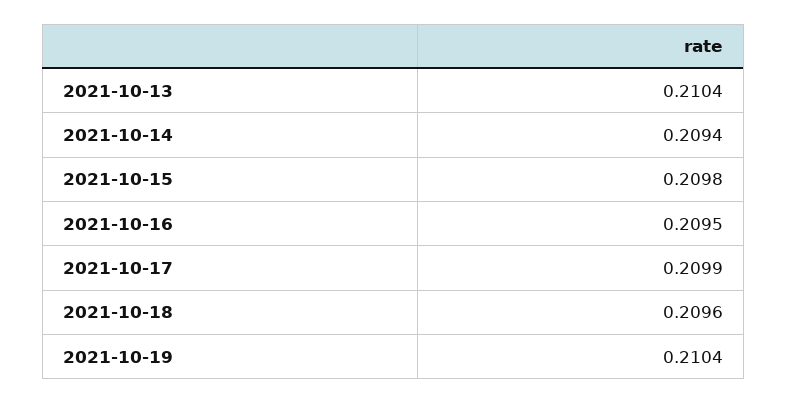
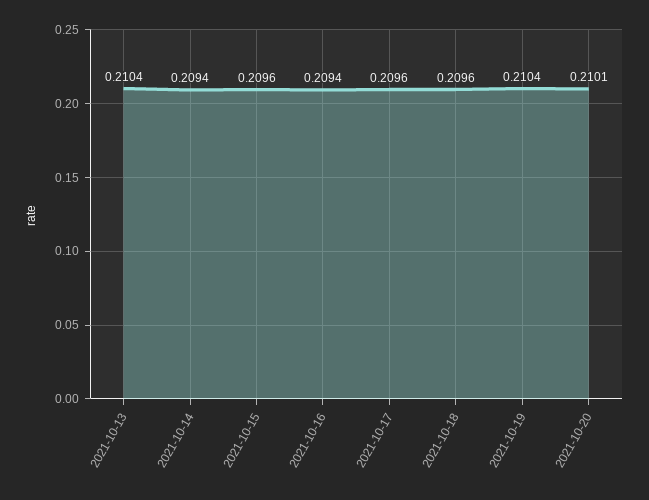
2021-10-15: 0.2098 -> 0.2096
2021-10-16: 0.2095 -> 0.2094
2021-10-17: 0.2099 -> 0.2096
2021-10-20: none -> 0.2101

